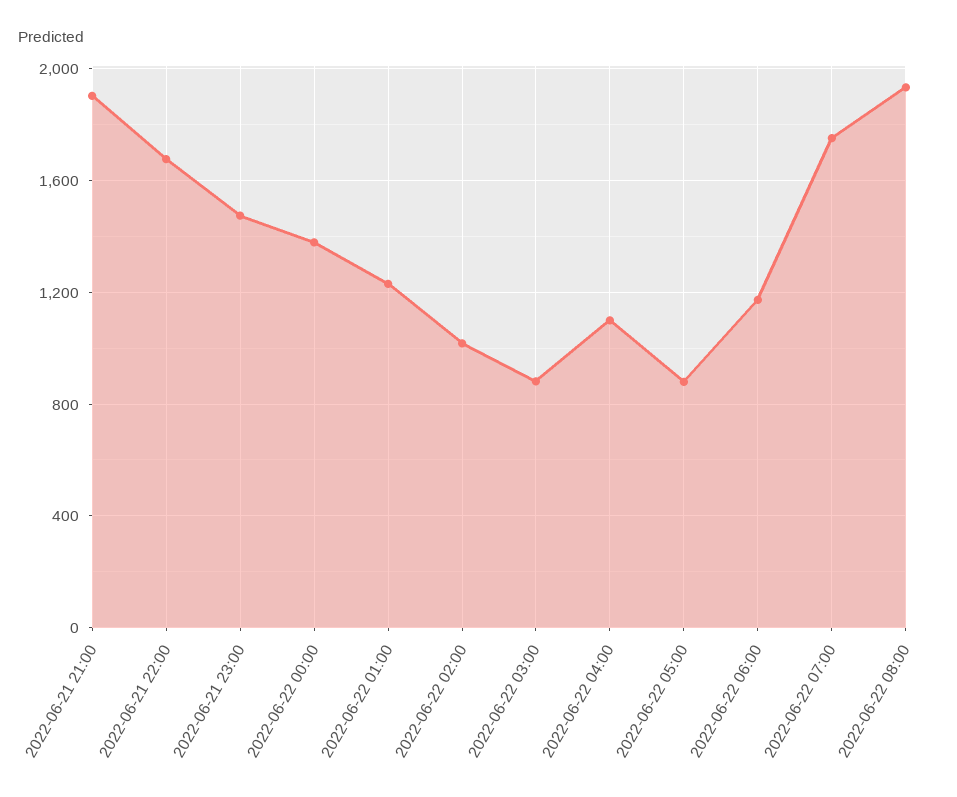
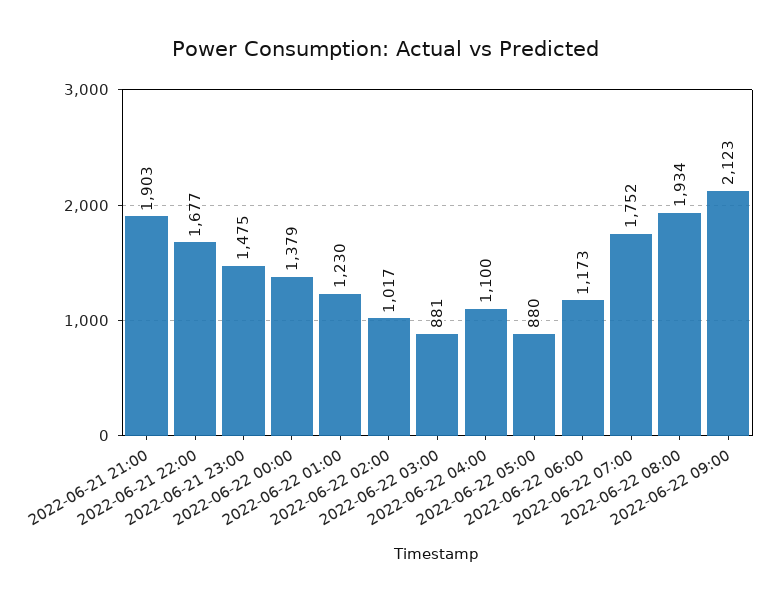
2022-06-22 09:00: none -> 2123

